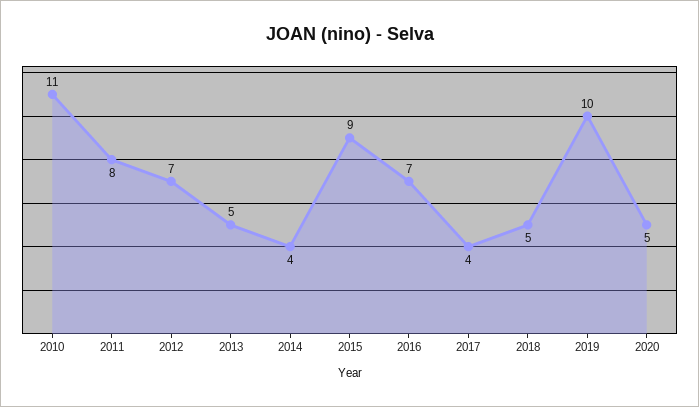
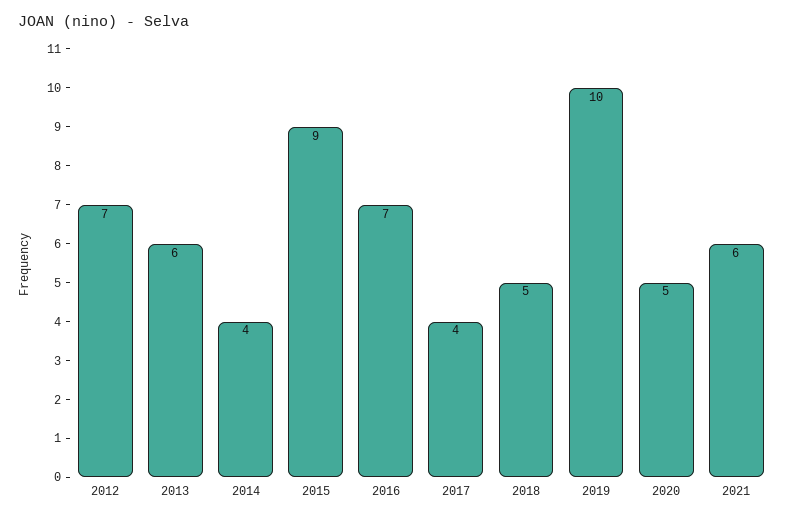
2010: 11 -> none
2011: 8 -> none
2013: 5 -> 6
2021: none -> 6

